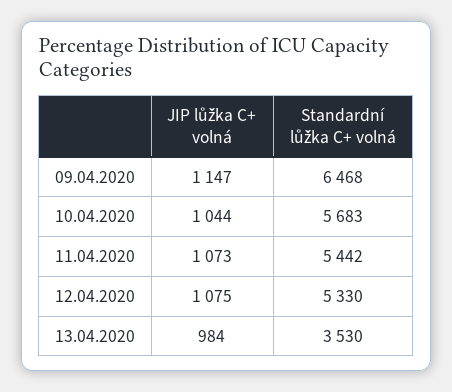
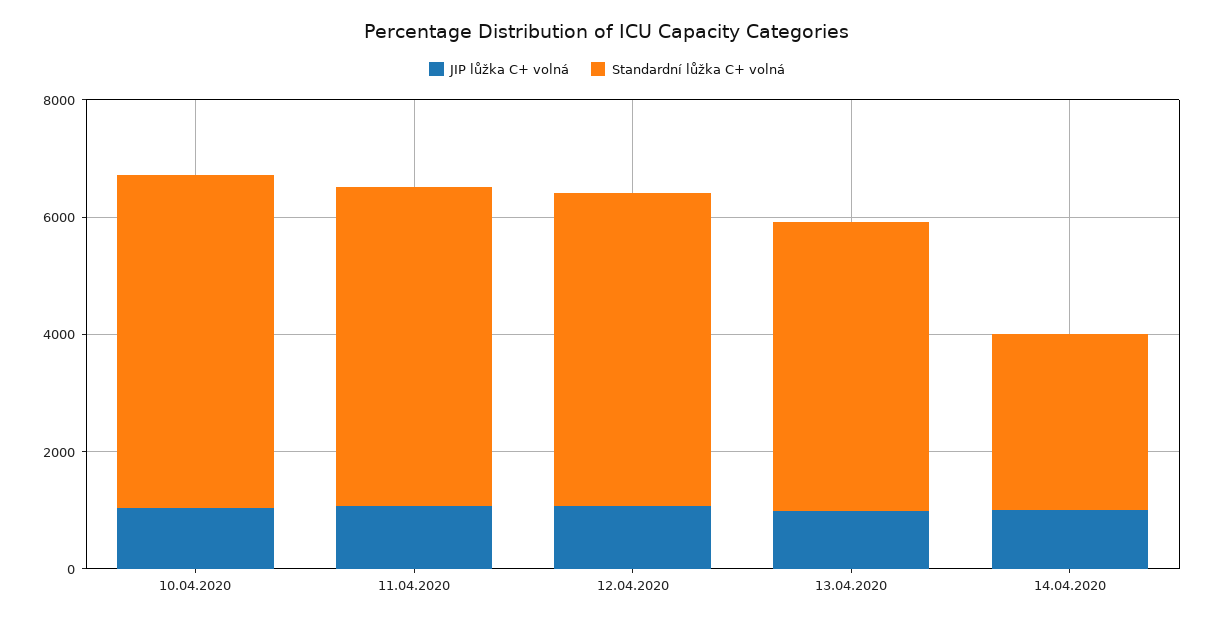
JIP lůžka C+ volná, 09.04.2020: 1147 -> none
Standardní lůžka C+ volná, 09.04.2020: 6468 -> none
Standardní lůžka C+ volná, 13.04.2020: 3530 -> 5000
JIP lůžka C+ volná, 14.04.2020: none -> 1000
Standardní lůžka C+ volná, 14.04.2020: none -> 3000

